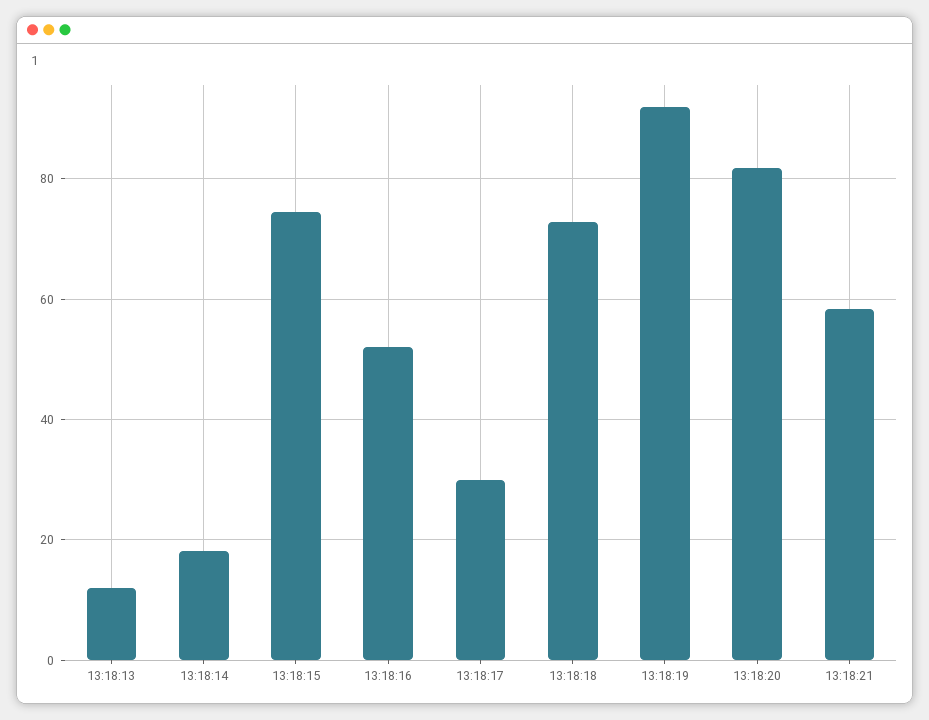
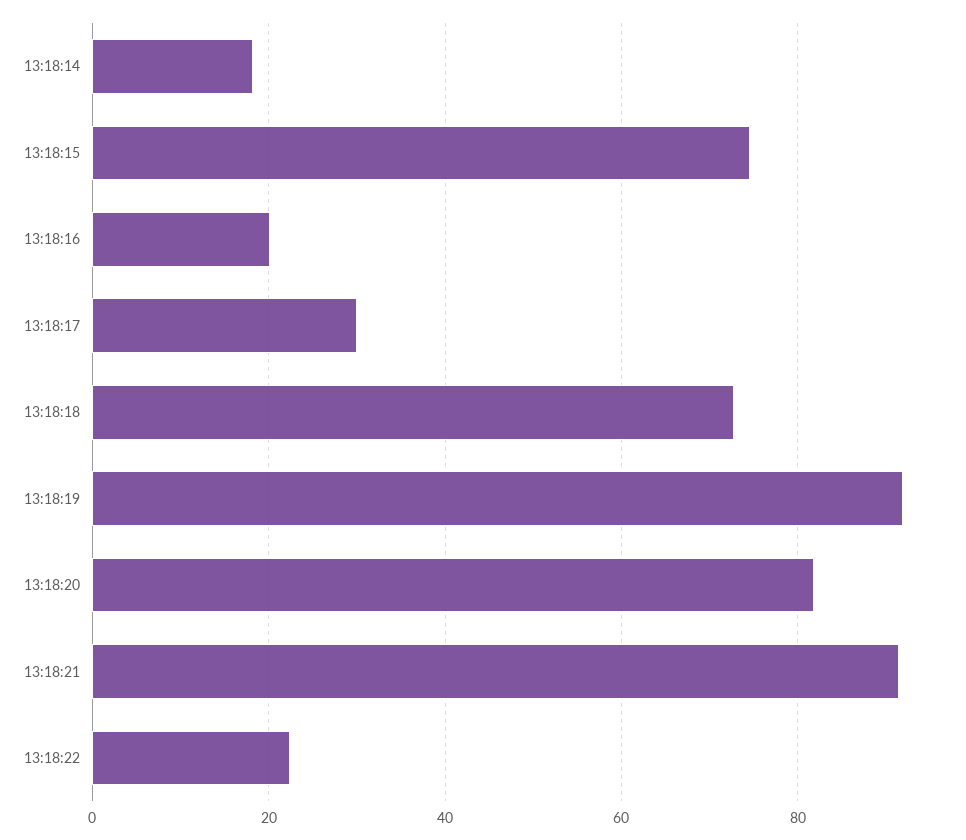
13:18:13: 12 -> none
13:18:16: 52 -> 20
13:18:21: 58 -> 92
13:18:22: none -> 22

